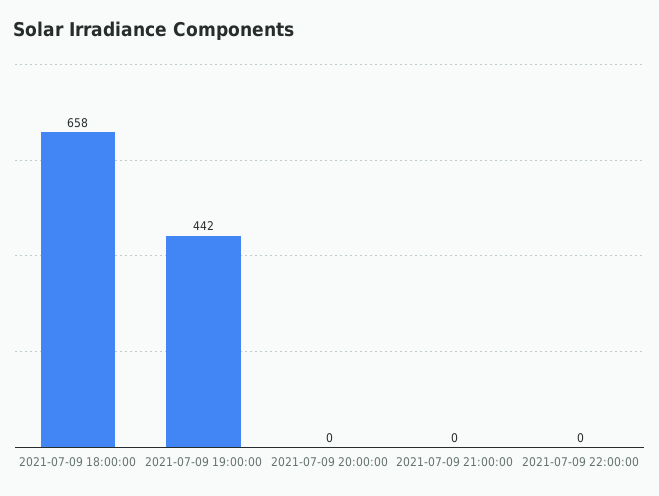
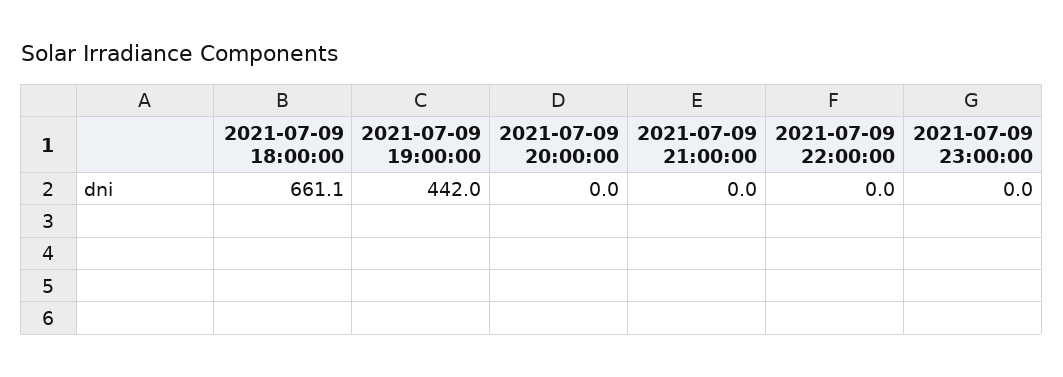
2021-07-09 18:00:00: 658 -> 661.1
2021-07-09 23:00:00: none -> 0

